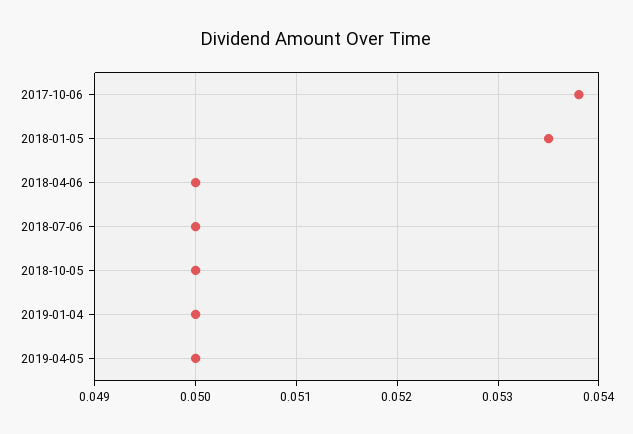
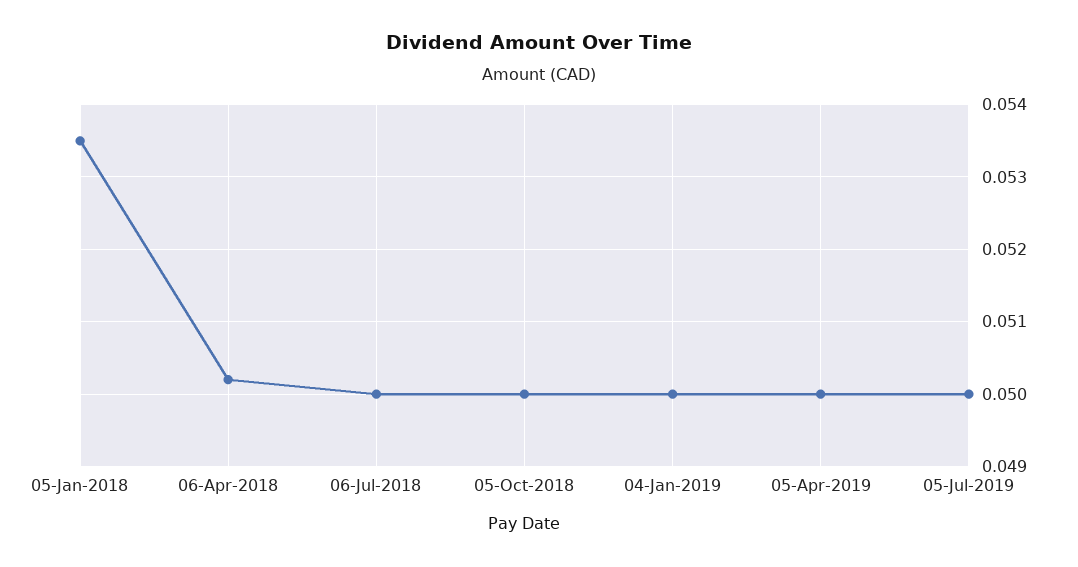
2017-10-06: 0.0538 -> none
2018-04-06: 0.05 -> 0.0502
05-Jul-2019: none -> 0.05

